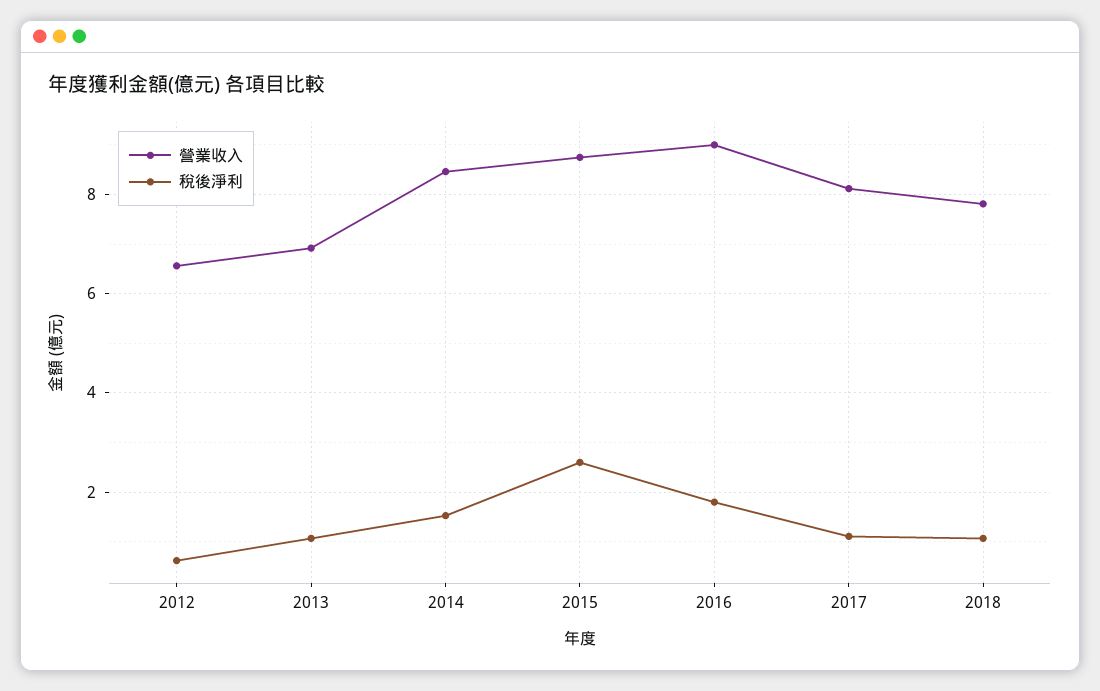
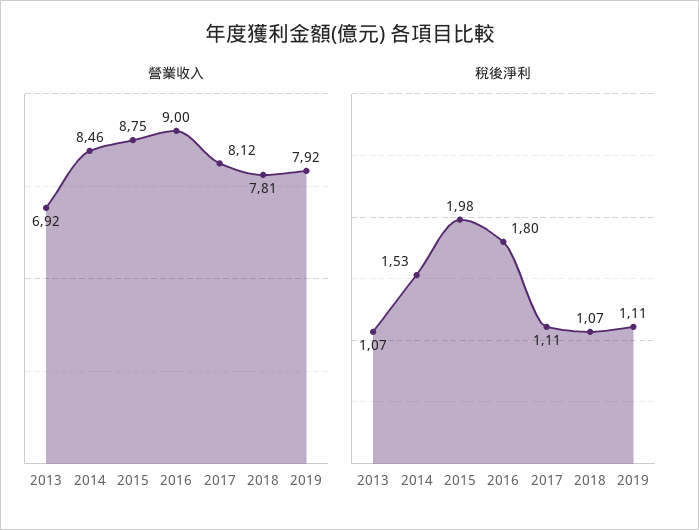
營業收入, 2012: 6.6 -> none
稅後淨利, 2012: 0.6 -> none
稅後淨利, 2015: 2.6 -> 1.98
營業收入, 2019: none -> 7.92
稅後淨利, 2019: none -> 1.11

